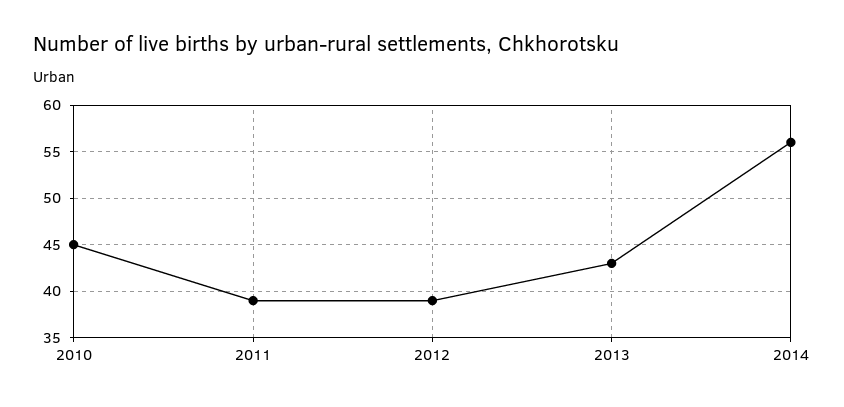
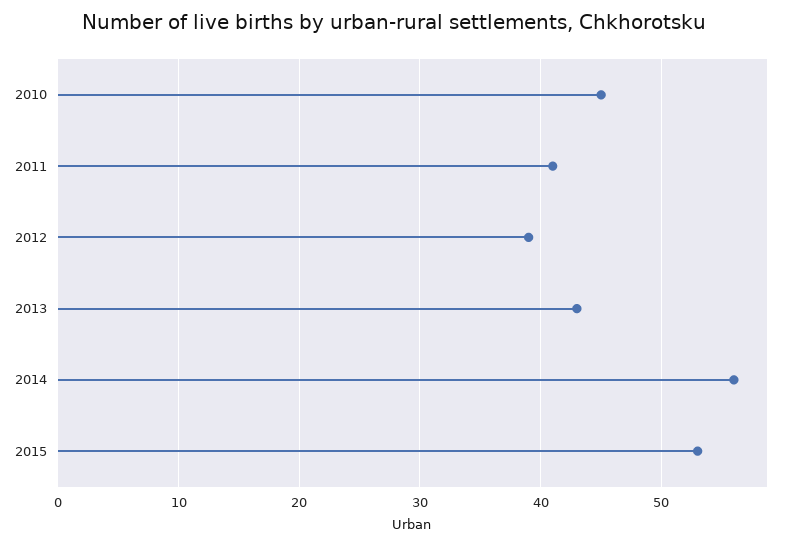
2011: 39 -> 41
2015: none -> 53

